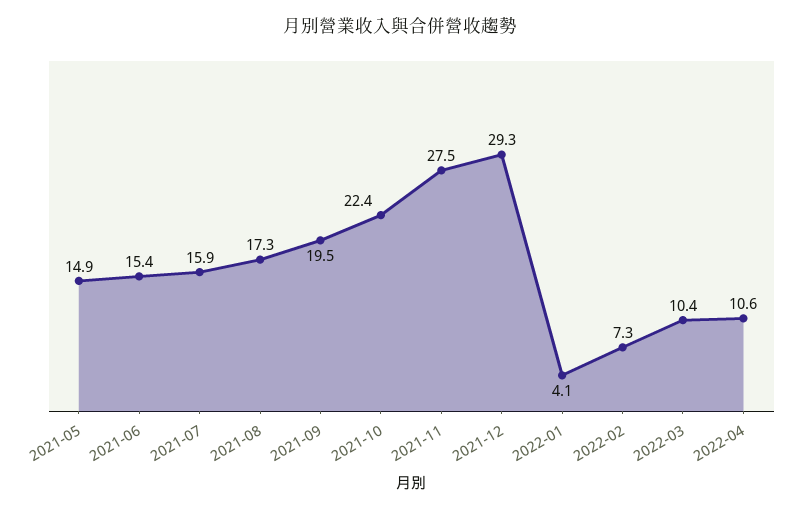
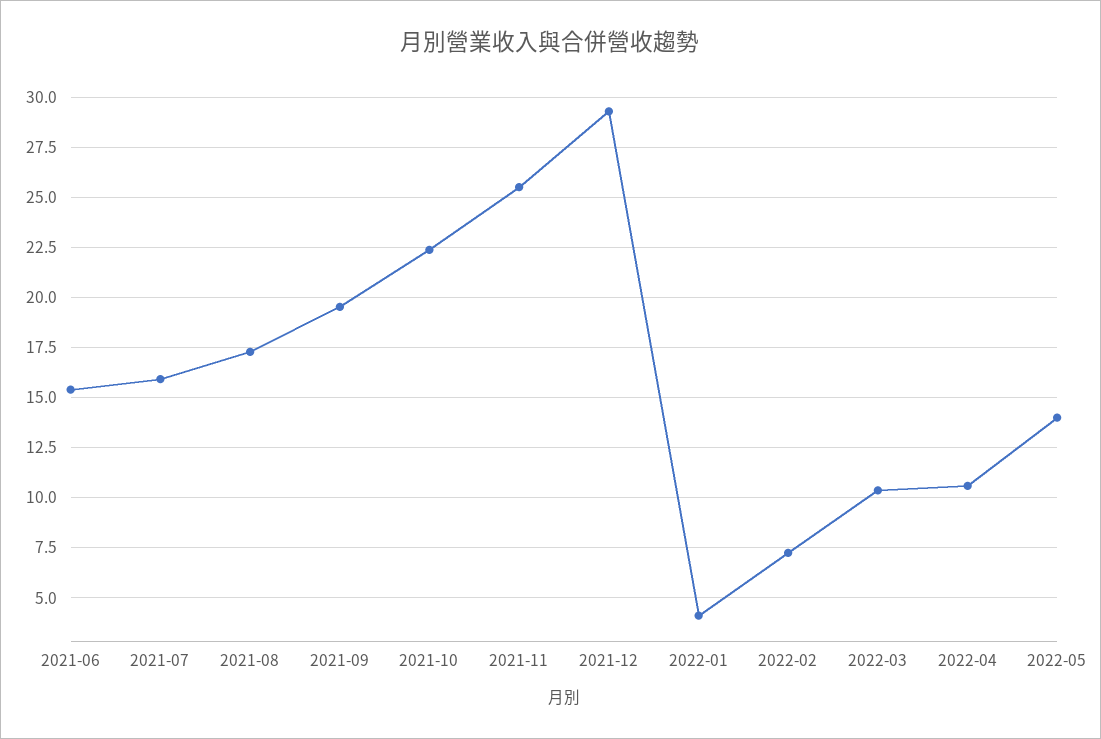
2021-05: 14.9 -> none
2021-11: 27.5 -> 25.5
2022-05: none -> 14

